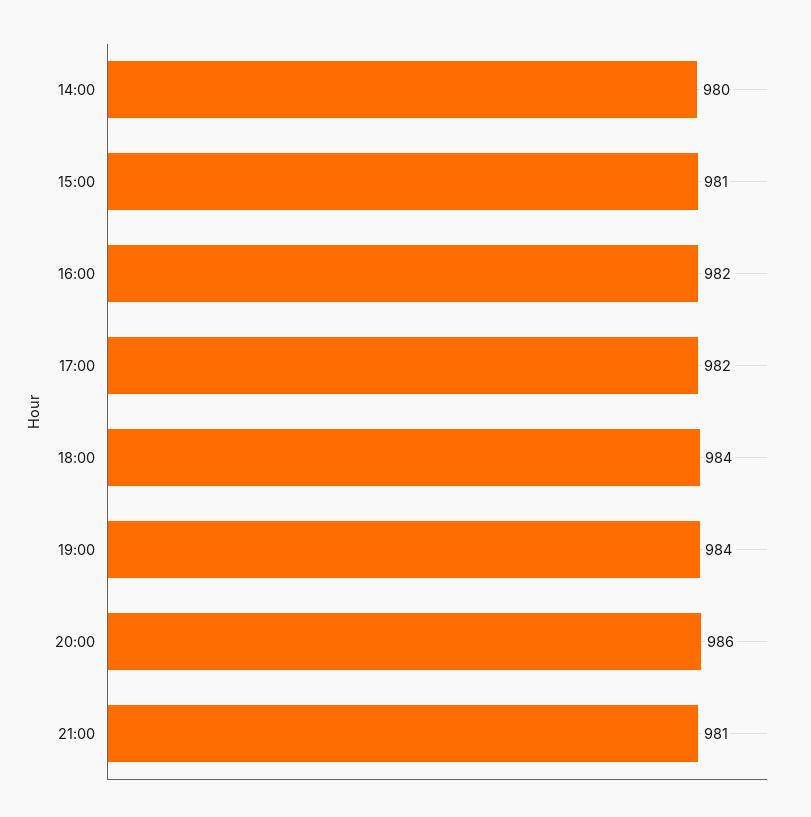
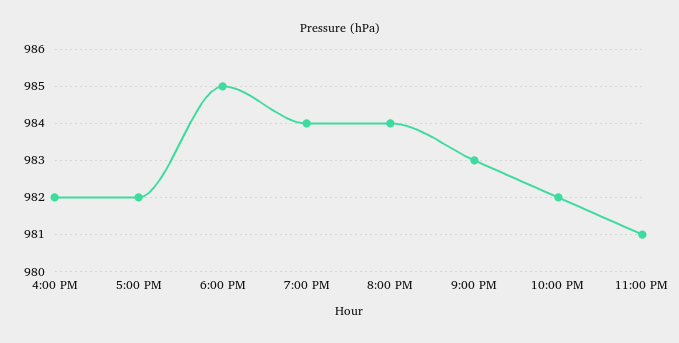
14:00: 980 -> none
15:00: 981 -> none
18:00: 984 -> 985
20:00: 986 -> 984
21:00: 981 -> 983
10:00 PM: none -> 982
11:00 PM: none -> 981

